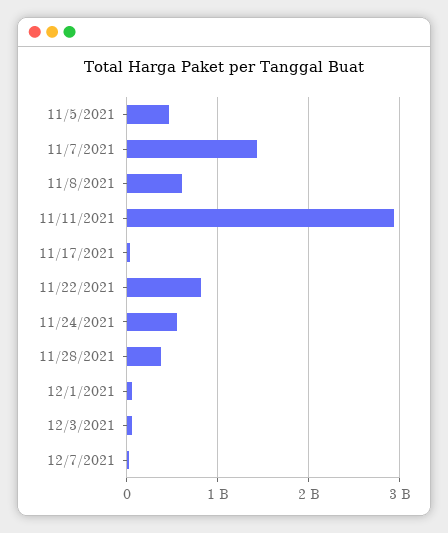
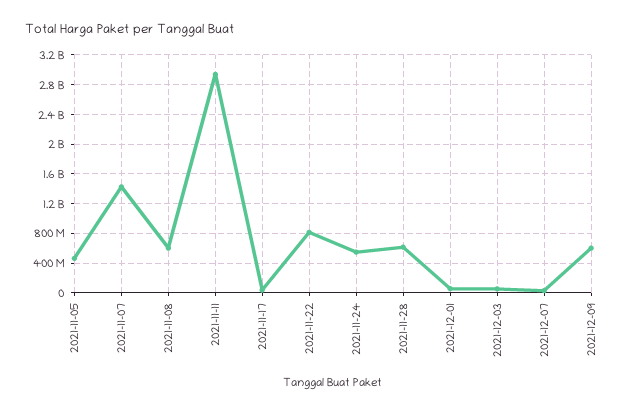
11/28/2021: 400000000 -> 600000000
2021-12-09: none -> 600000000

